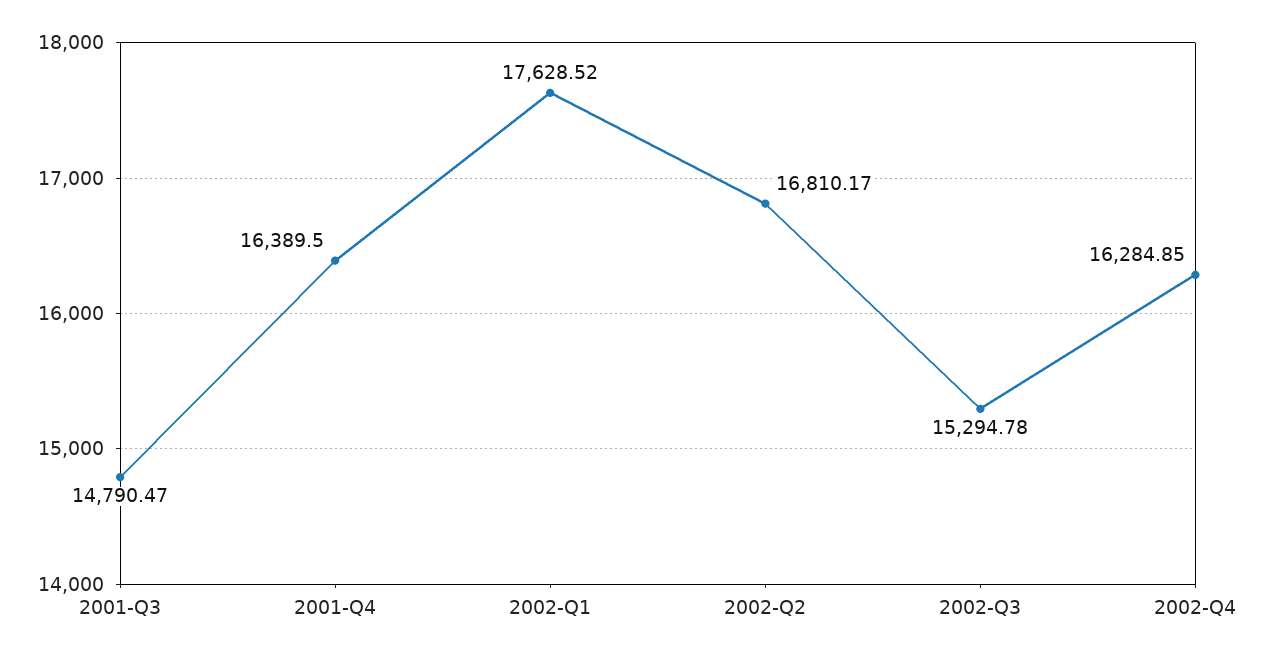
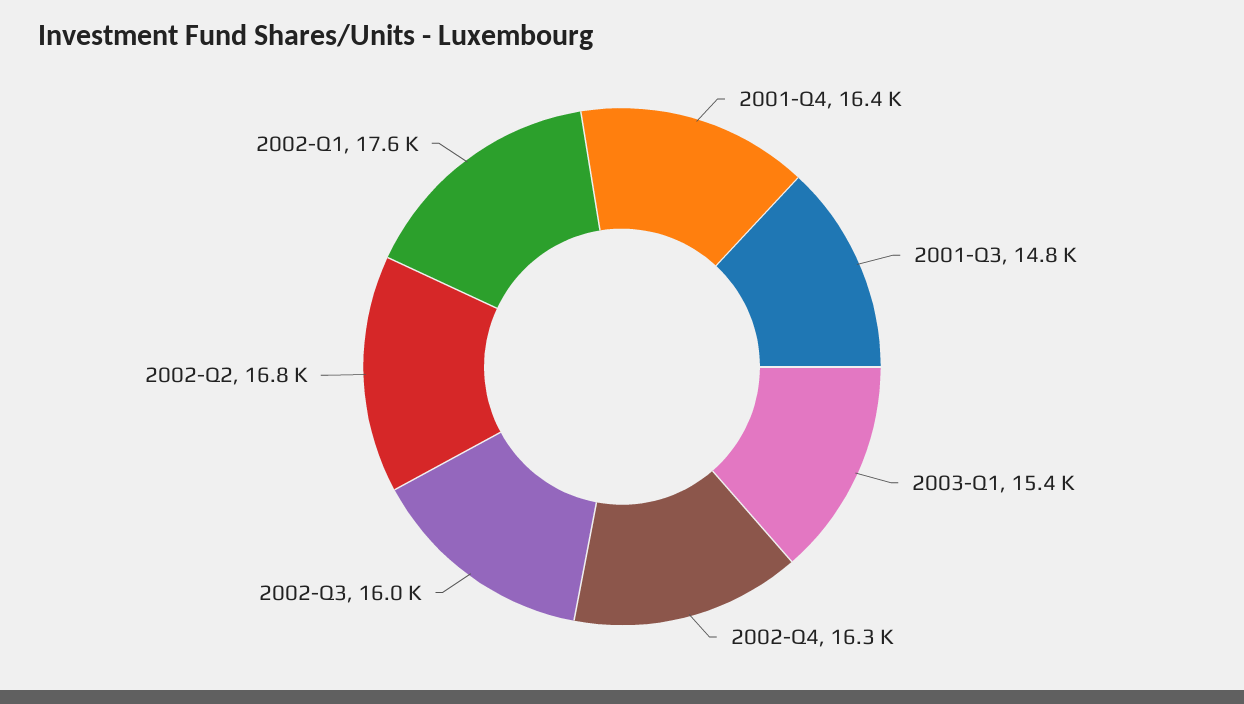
2002-Q3: 15294.78 -> 16000
2003-Q1: none -> 15400

